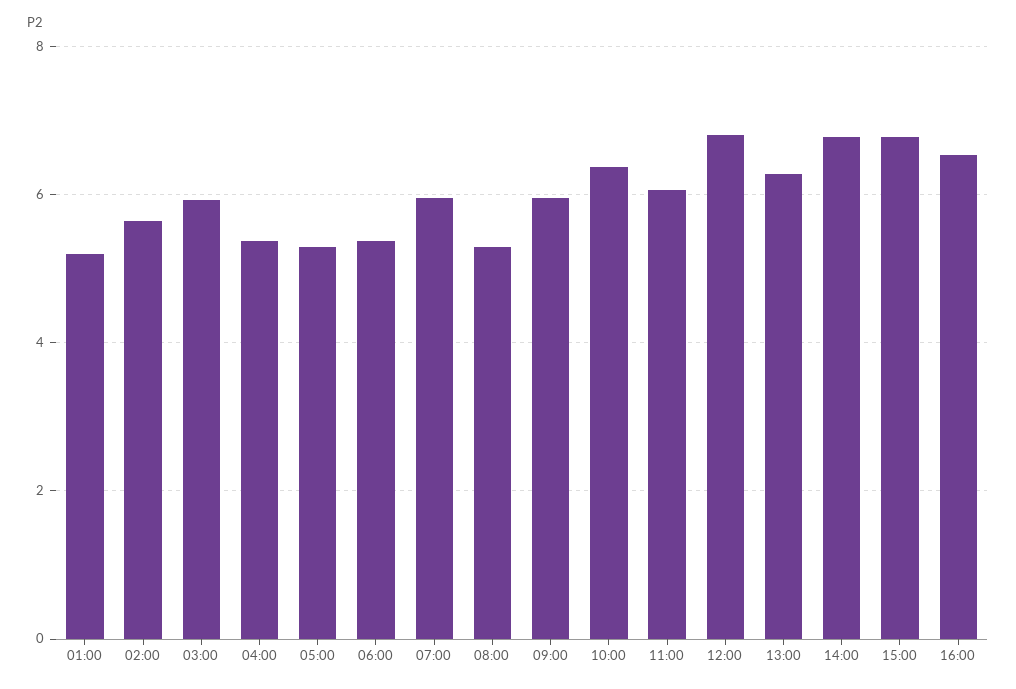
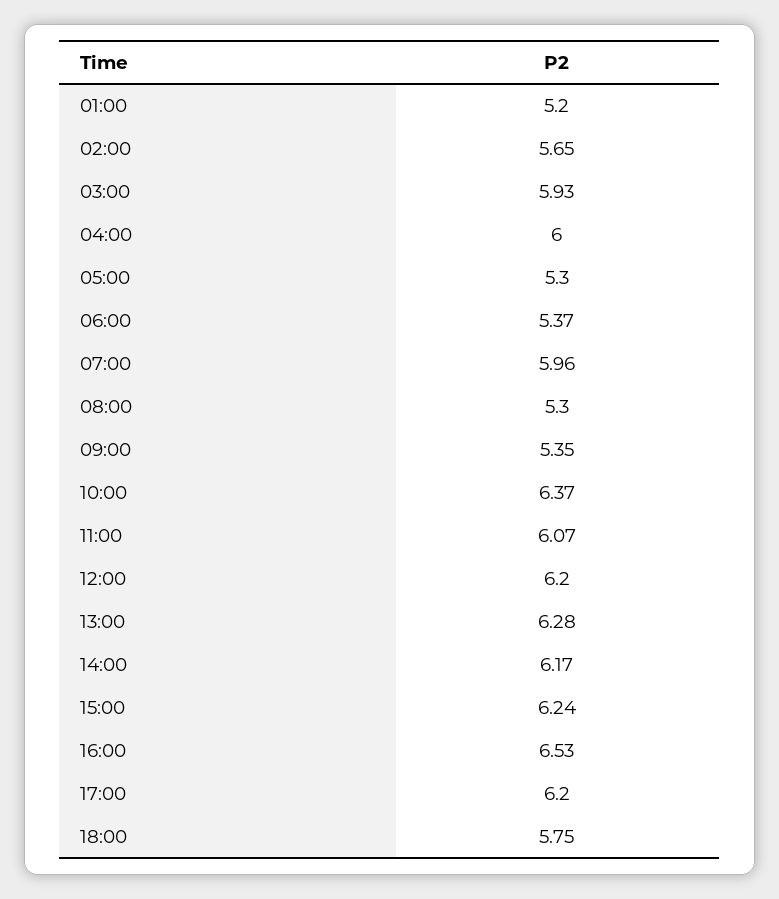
04:00: 5.4 -> 6
09:00: 6 -> 5.35
12:00: 6.8 -> 6.2
14:00: 6.8 -> 6.17
15:00: 6.8 -> 6.24
17:00: none -> 6.2
18:00: none -> 5.75

